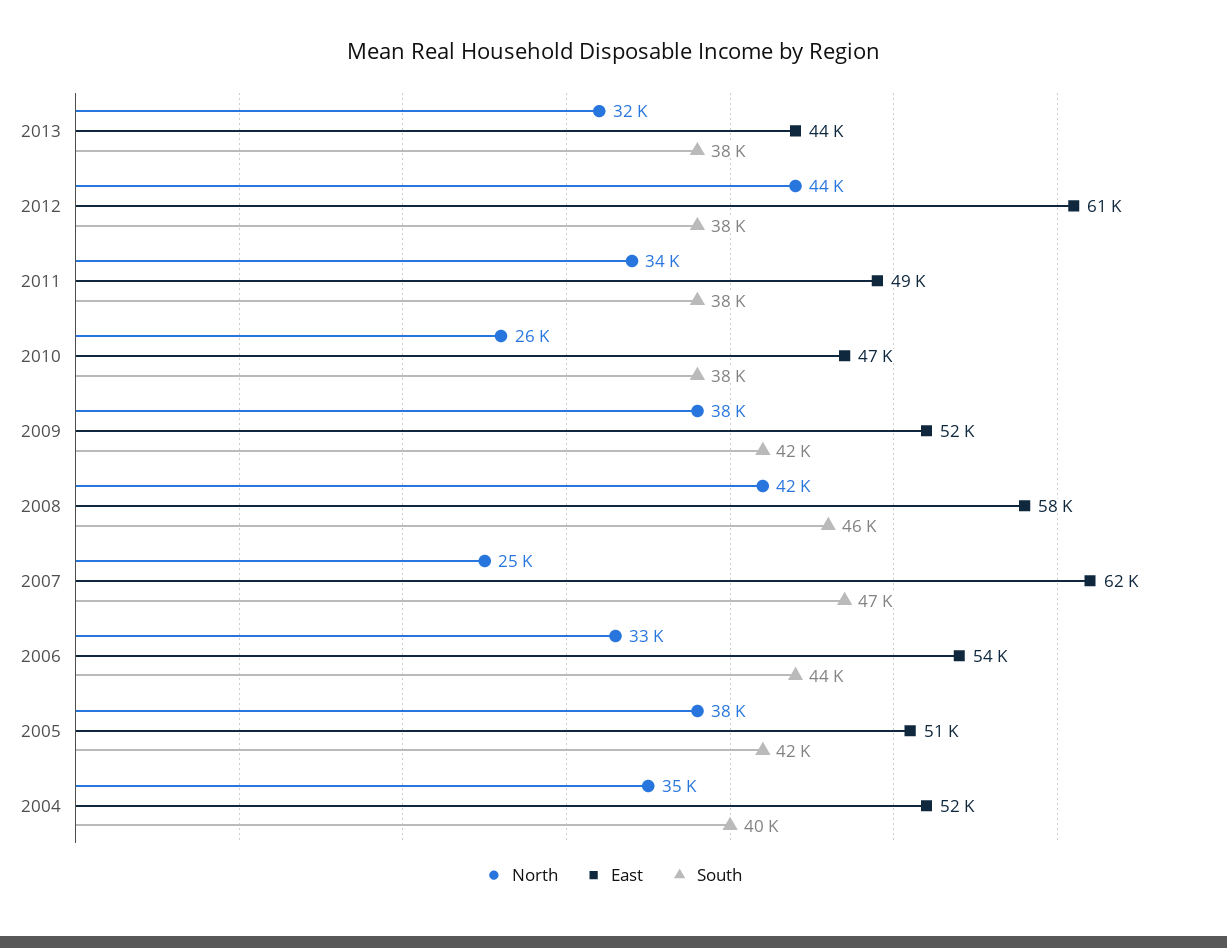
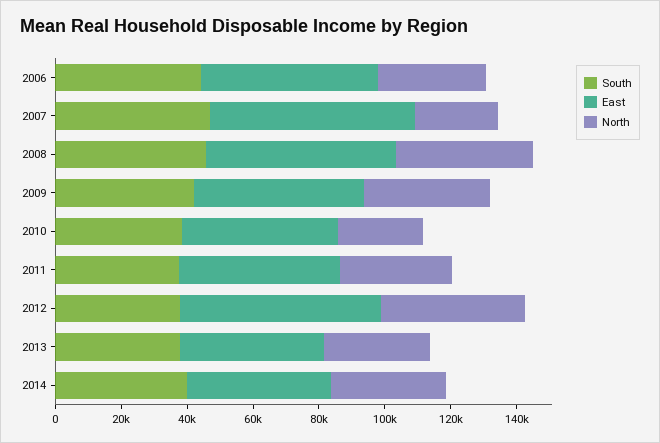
North, 2005: 38000 -> none
East, 2005: 51000 -> none
South, 2005: 42000 -> none
North, 2004: 35000 -> none
East, 2004: 52000 -> none
South, 2004: 40000 -> none
South, 2014: none -> 40000
East, 2014: none -> 45000
North, 2014: none -> 35000

